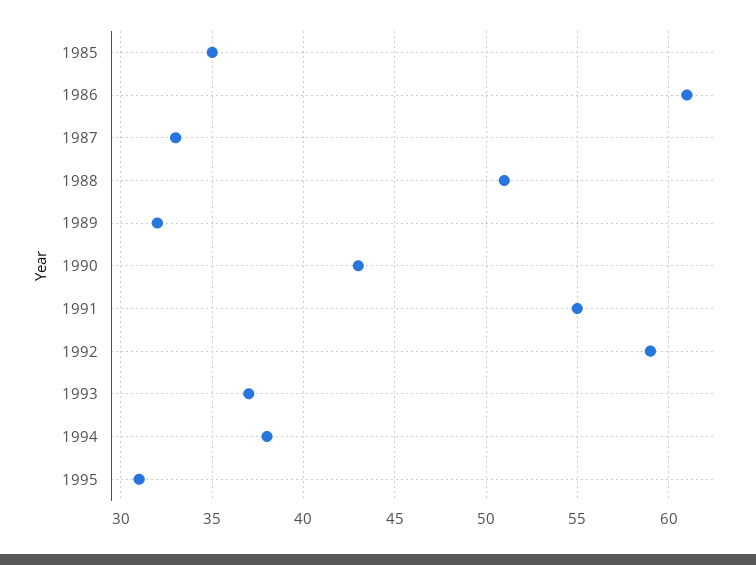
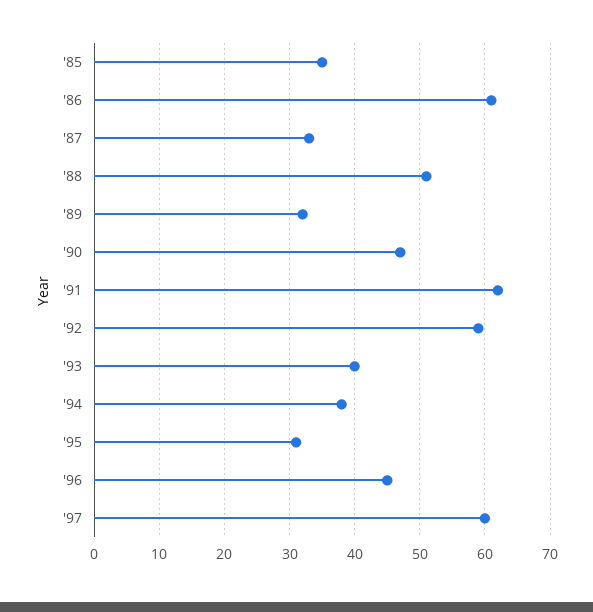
1990: 43 -> 47
1991: 55 -> 62
1993: 37 -> 40
'96: none -> 45
'97: none -> 60

